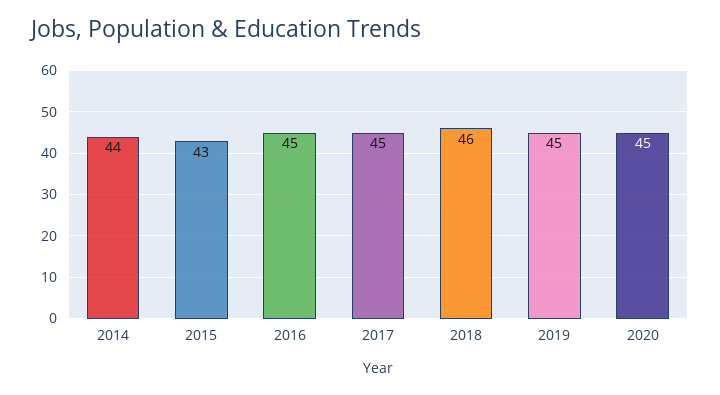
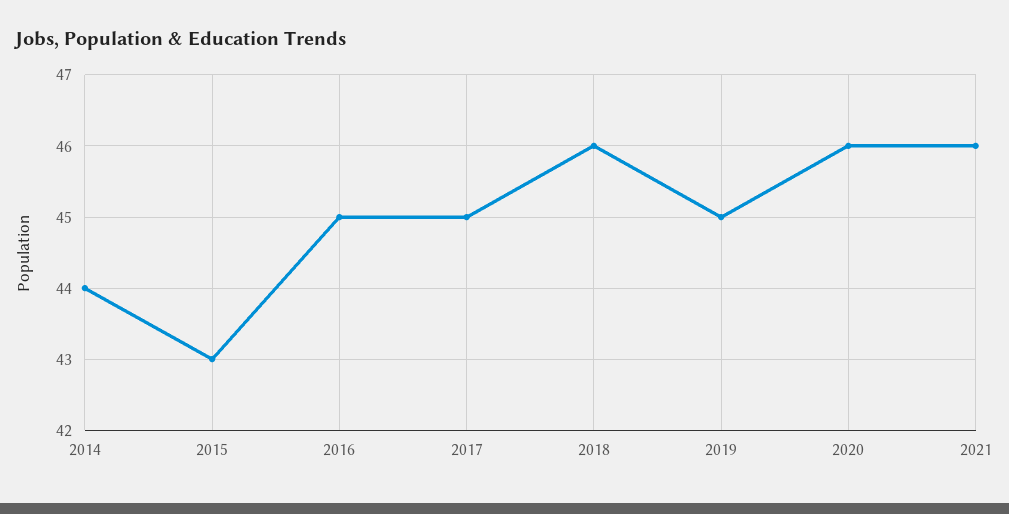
2020: 45 -> 46
2021: none -> 46

